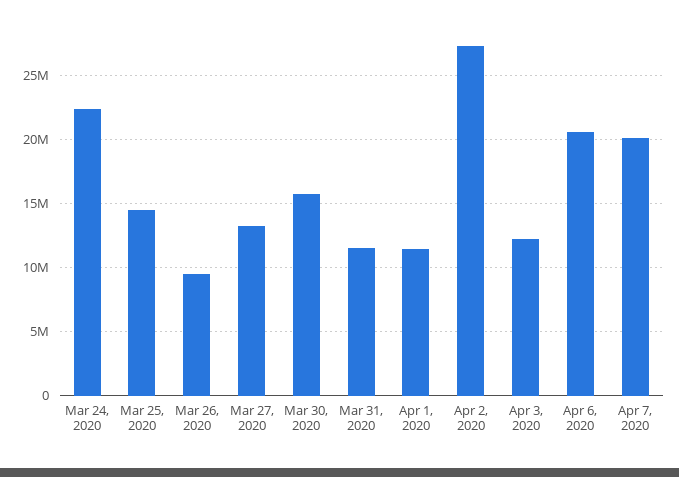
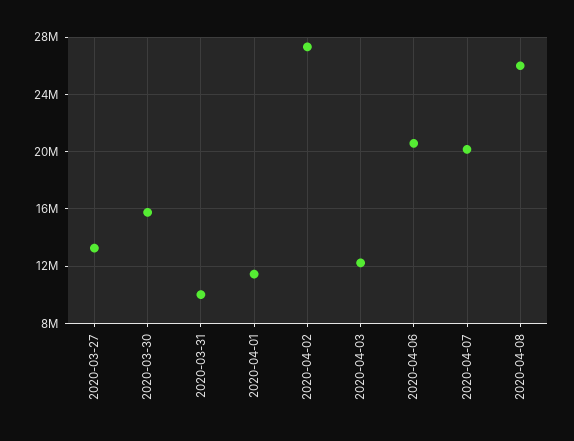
Mar 24, 2020: 22500000 -> none
Mar 25, 2020: 14500000 -> none
Mar 26, 2020: 9500000 -> none
Mar 31, 2020: 11500000 -> 10000000
2020-04-08: none -> 26000000

